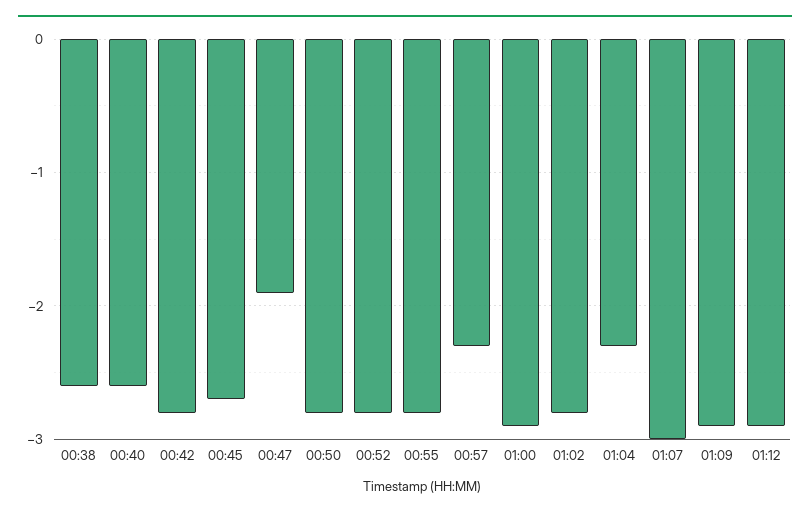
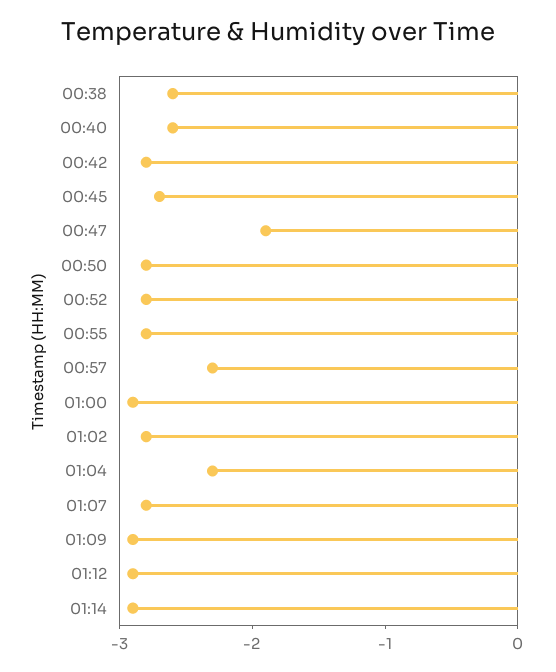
01:07: -3 -> -2.8
01:14: none -> -2.9

